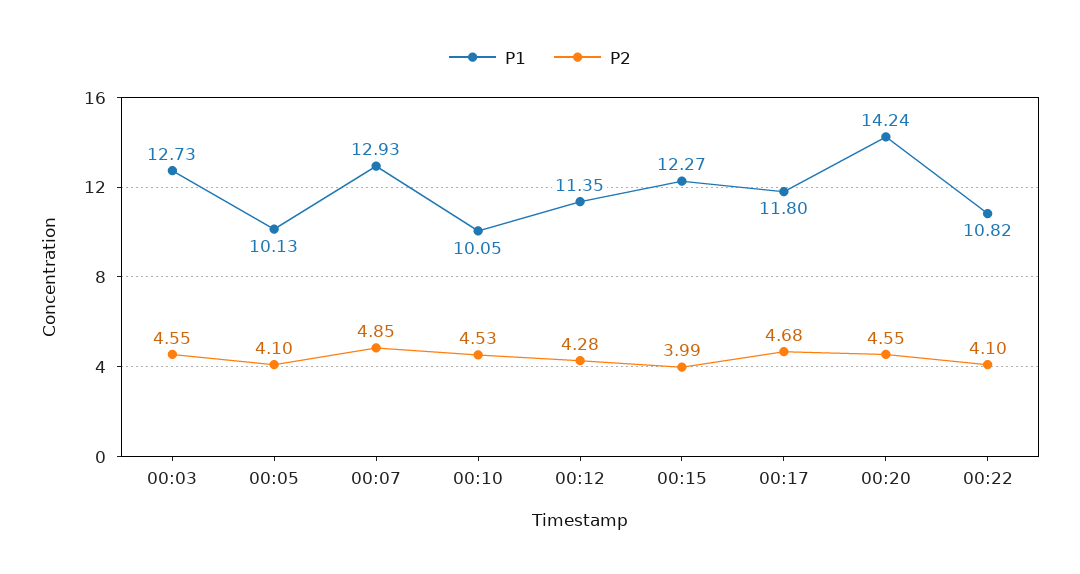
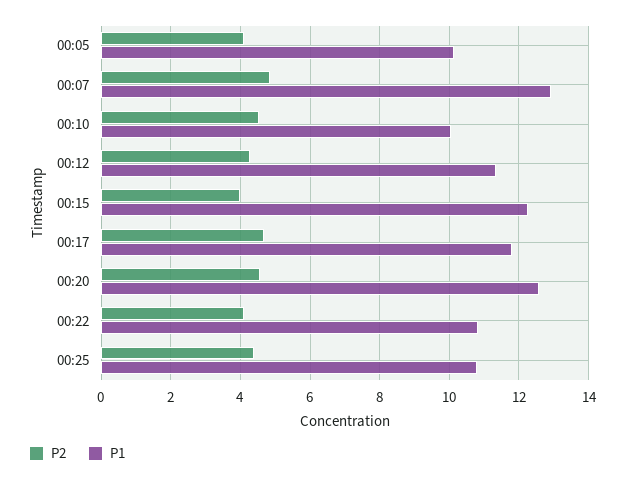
P1, 00:03: 12.73 -> none
P2, 00:03: 4.55 -> none
P1, 00:20: 14.24 -> 12.6
P2, 00:25: none -> 4.4
P1, 00:25: none -> 10.8

